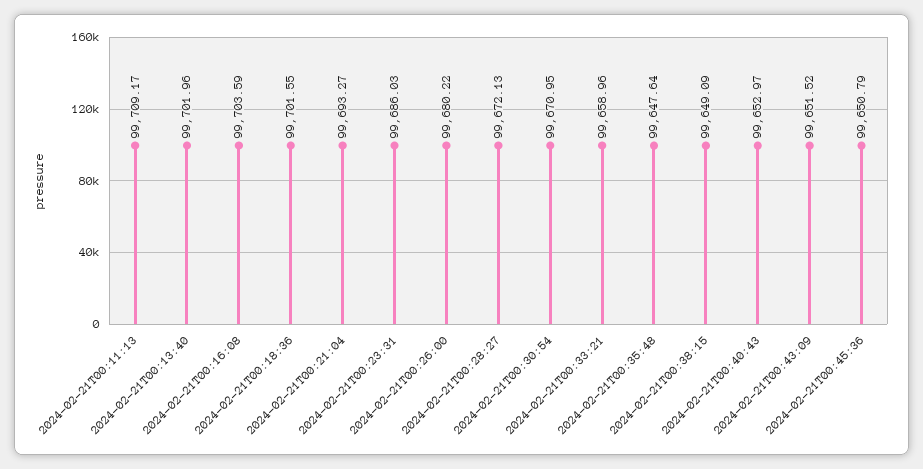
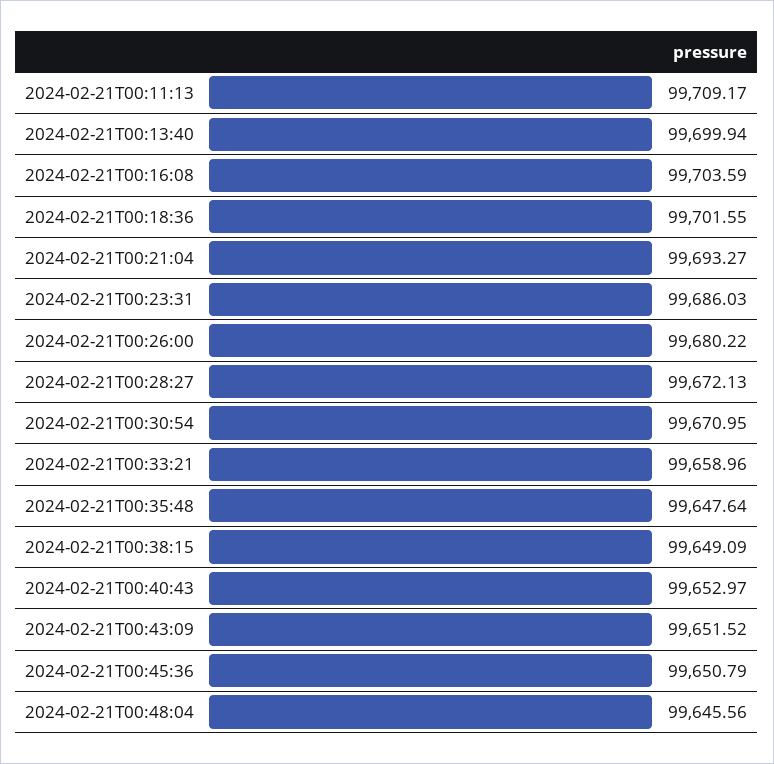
2024-02-21T00:13:40: 99701.96 -> 99699.94
2024-02-21T00:48:04: none -> 99645.56

